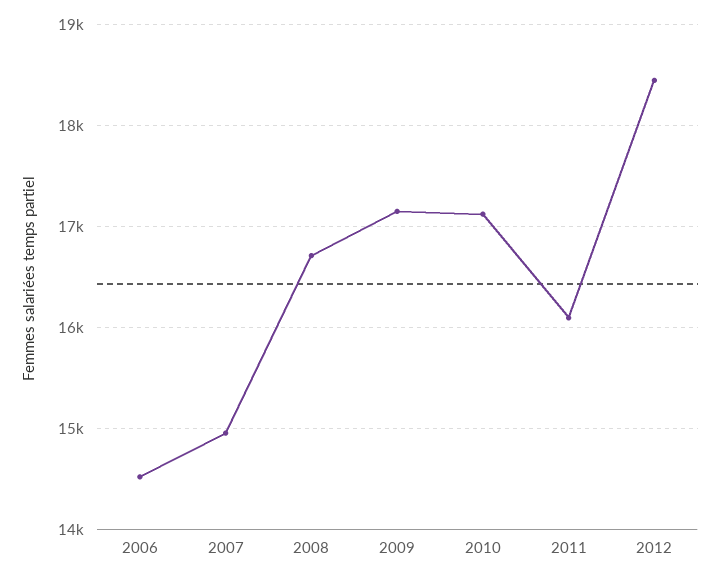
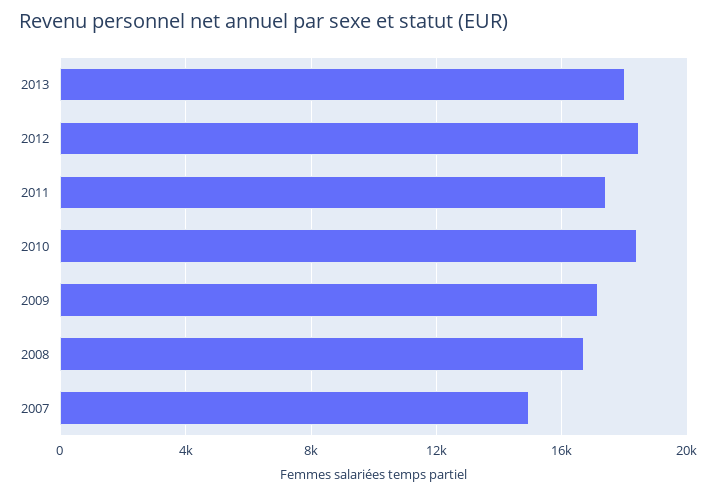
2006: 14500 -> none
2010: 17100 -> 18500
2011: 16100 -> 17500
2013: none -> 18000

